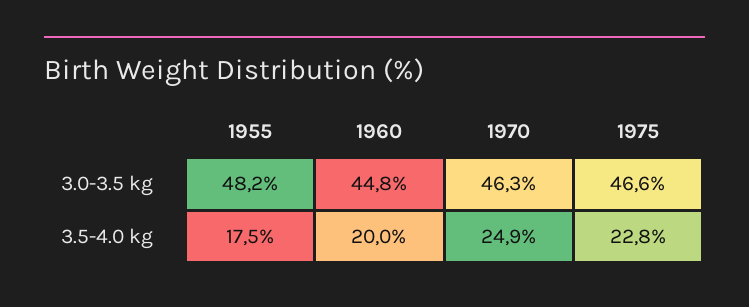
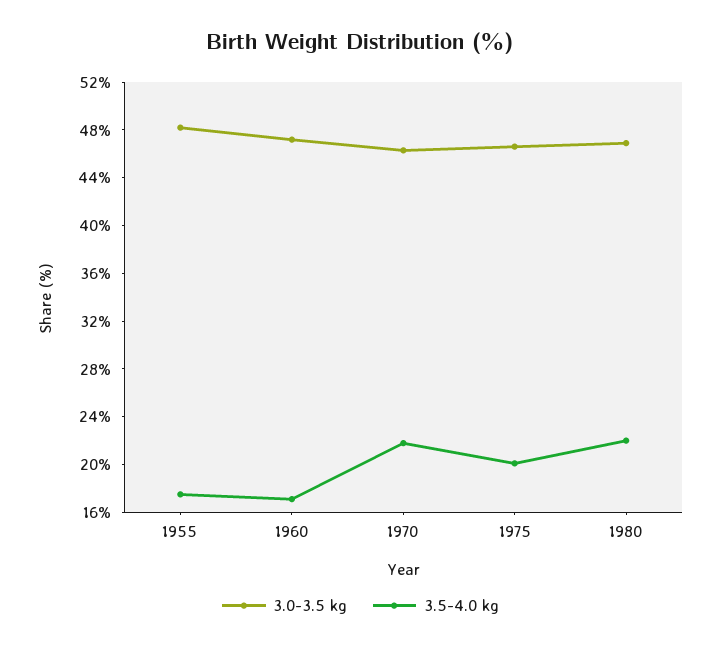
3.0-3.5 kg, 1960: 44.8 -> 47
3.5-4.0 kg, 1960: 20 -> 17
3.5-4.0 kg, 1970: 24.9 -> 22
3.5-4.0 kg, 1975: 22.8 -> 20
3.0-3.5 kg, 1980: none -> 47
3.5-4.0 kg, 1980: none -> 22

